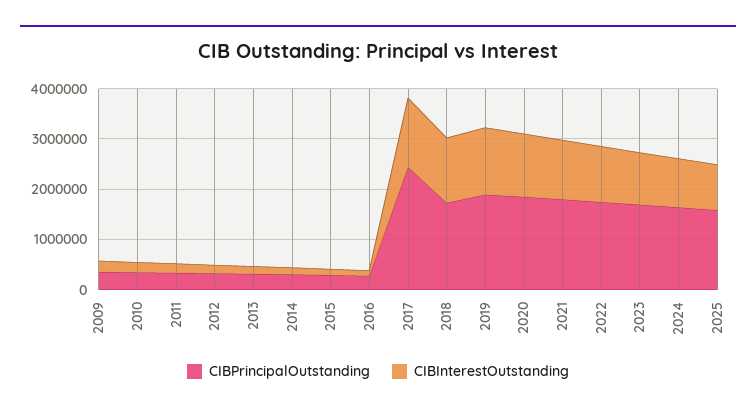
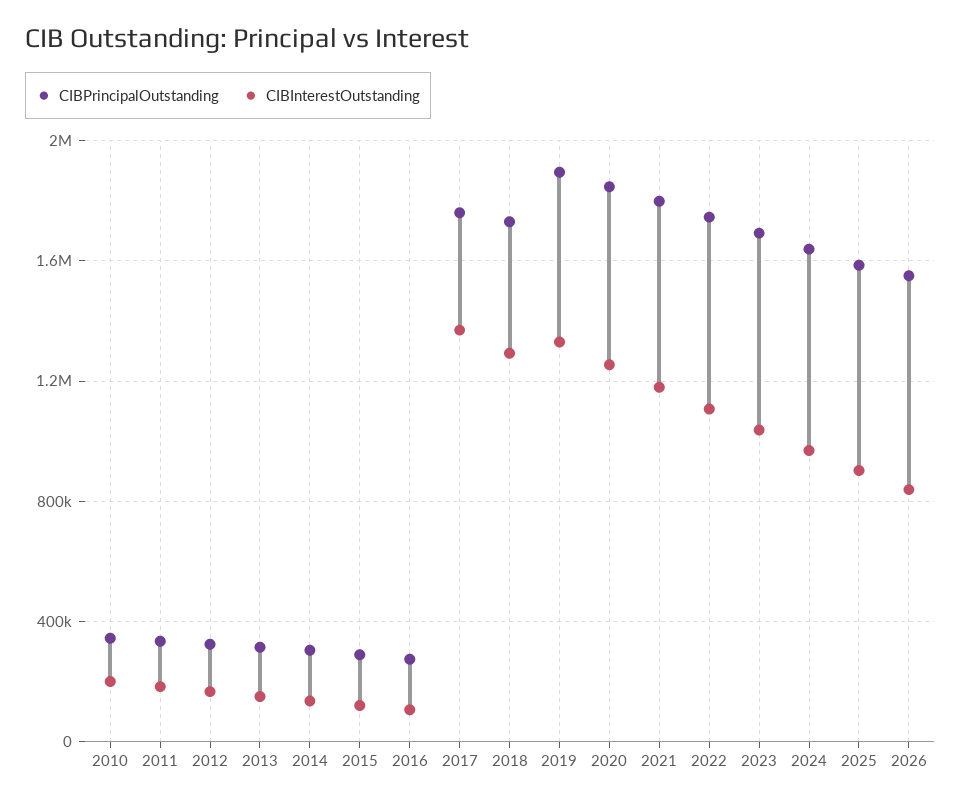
CIBPrincipalOutstanding, 2009: 400000 -> none
CIBInterestOutstanding, 2009: 200000 -> none
CIBPrincipalOutstanding, 2017: 2400000 -> 1750000
CIBPrincipalOutstanding, 2026: none -> 1550000
CIBInterestOutstanding, 2026: none -> 850000

